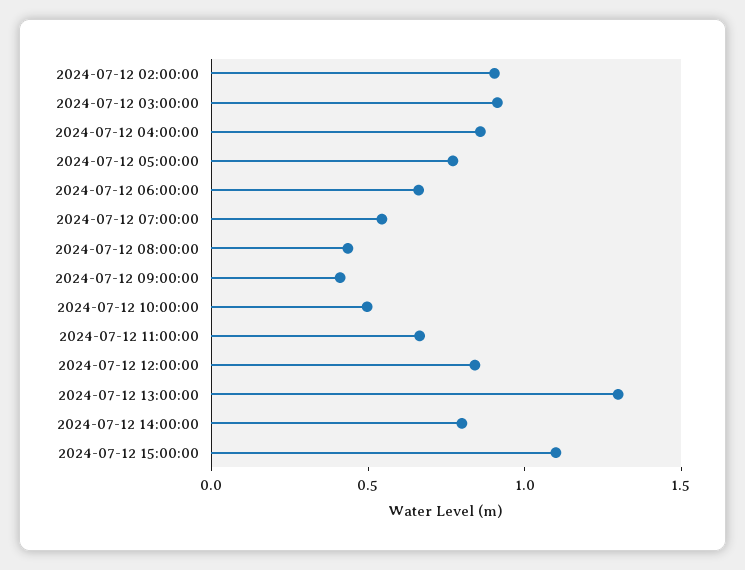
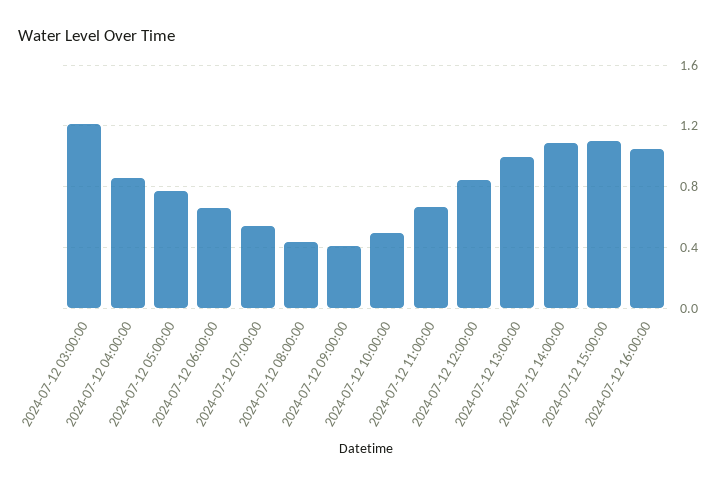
2024-07-12 02:00:00: 0.9 -> none
2024-07-12 03:00:00: 0.9 -> 1.2
2024-07-12 13:00:00: 1.3 -> 1
2024-07-12 14:00:00: 0.8 -> 1.1
2024-07-12 16:00:00: none -> 1.05

